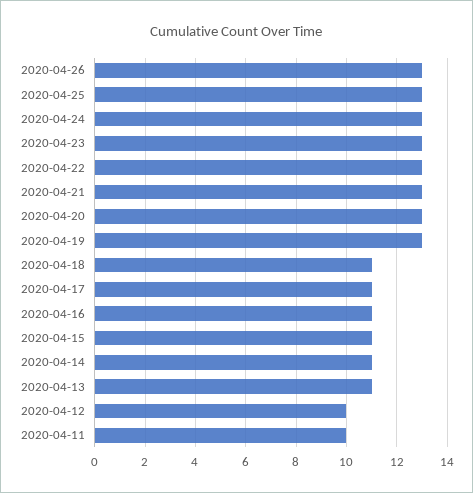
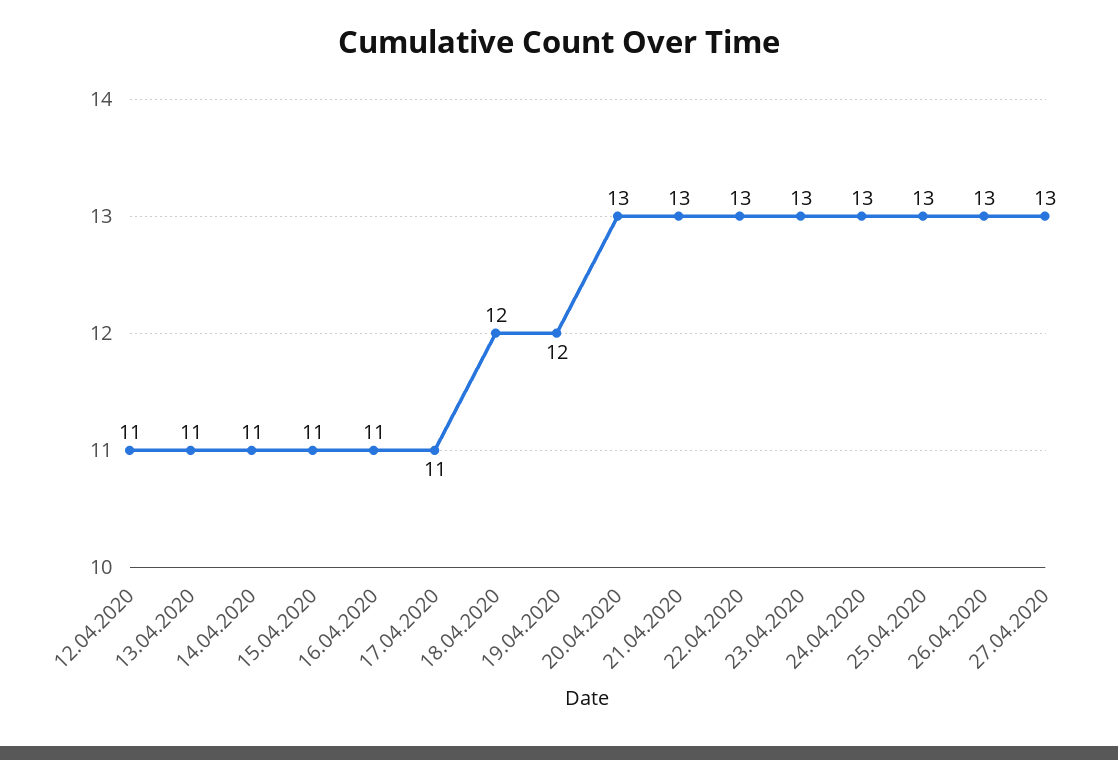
2020-04-19: 13 -> 12
2020-04-18: 11 -> 12
2020-04-12: 10 -> 11
2020-04-11: 10 -> none
27.04.2020: none -> 13

